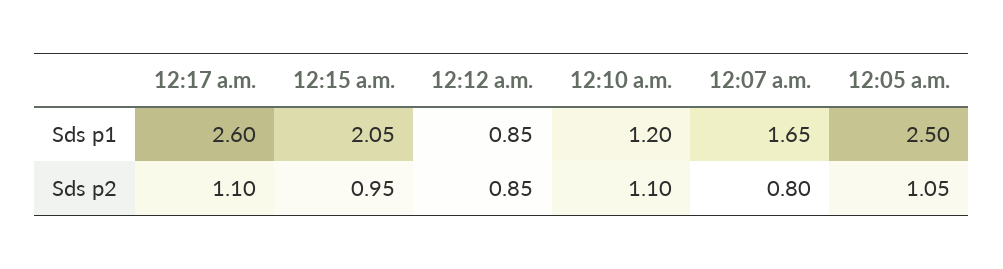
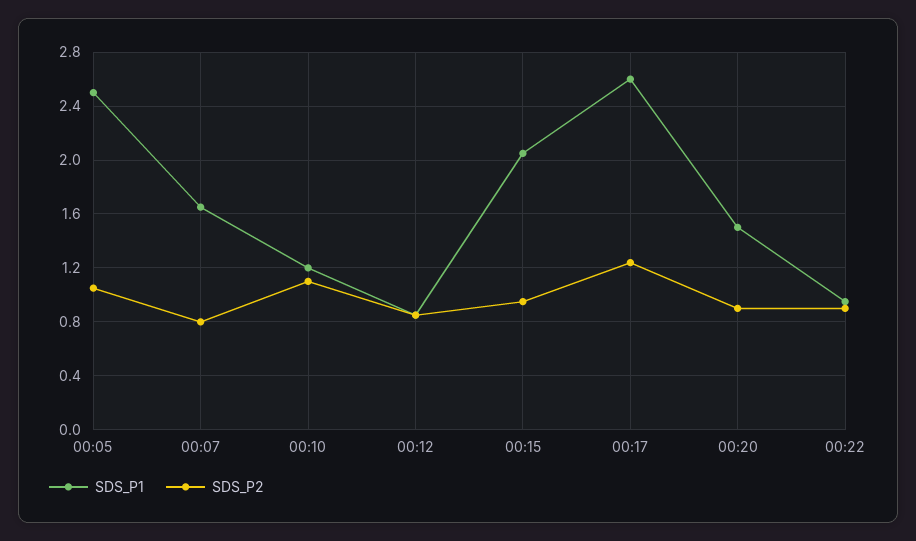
Sds p2, 12:17 a.m.: 1.1 -> 1.25
Sds p1, 00:20: none -> 1.5
Sds p2, 00:20: none -> 0.9
Sds p1, 00:22: none -> 0.95
Sds p2, 00:22: none -> 0.9

